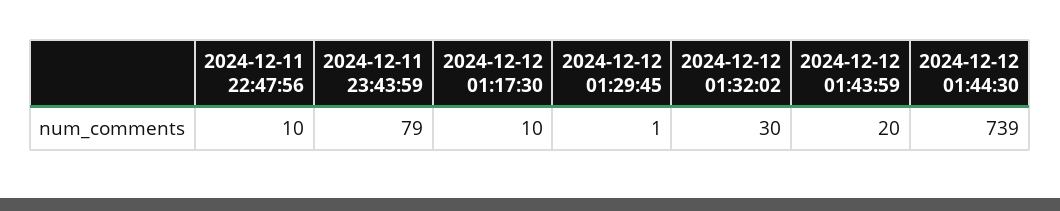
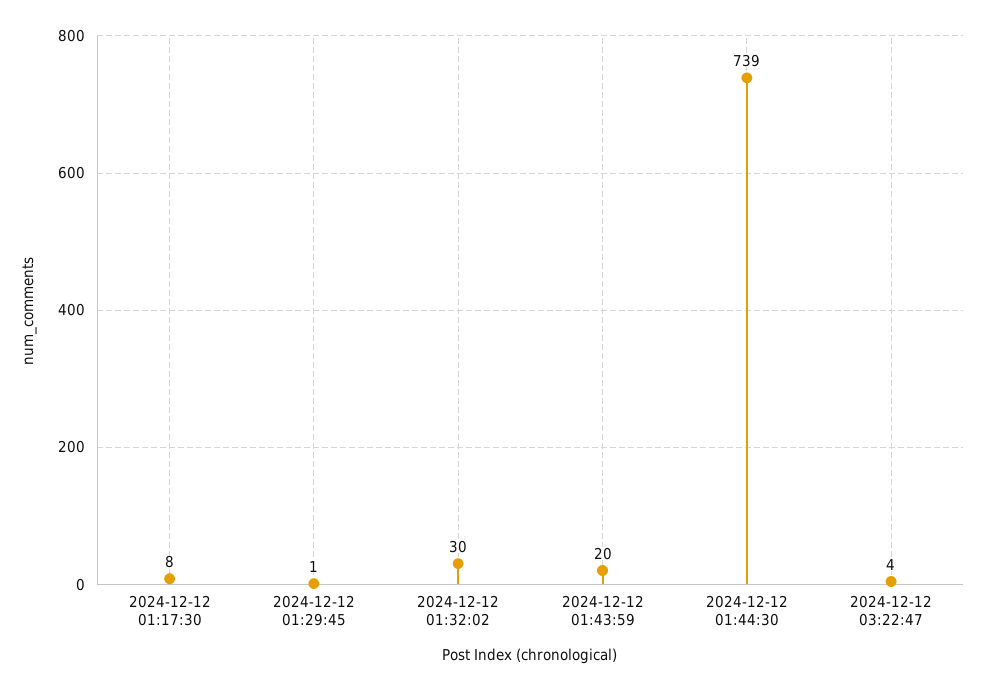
2024-12-11 22:47:56: 10 -> none
2024-12-11 23:43:59: 79 -> none
2024-12-12 01:17:30: 10 -> 8
2024-12-12 03:22:47: none -> 4

